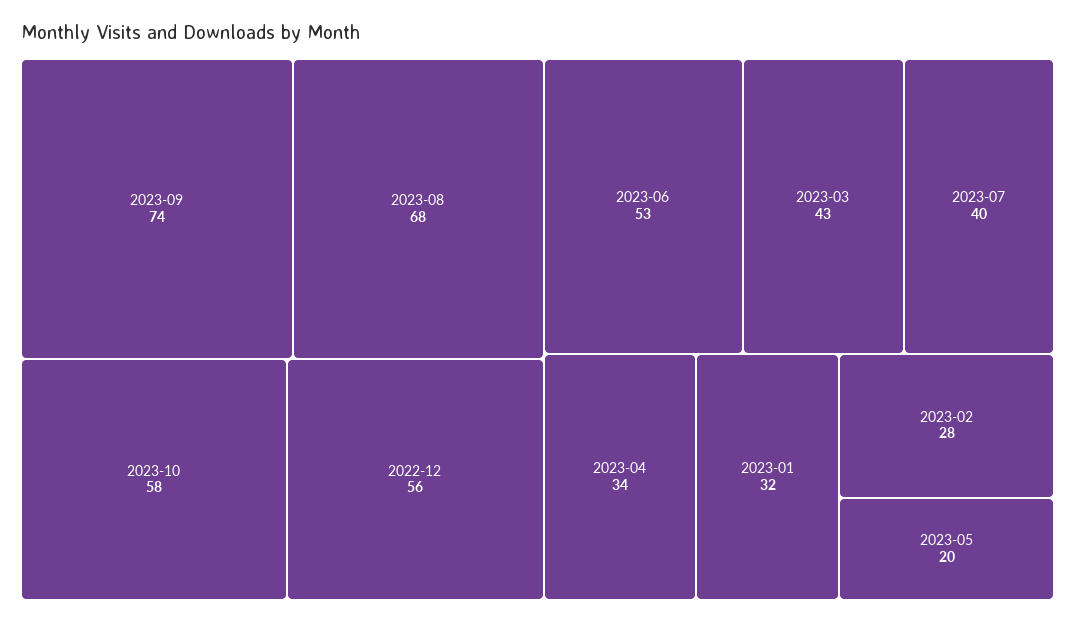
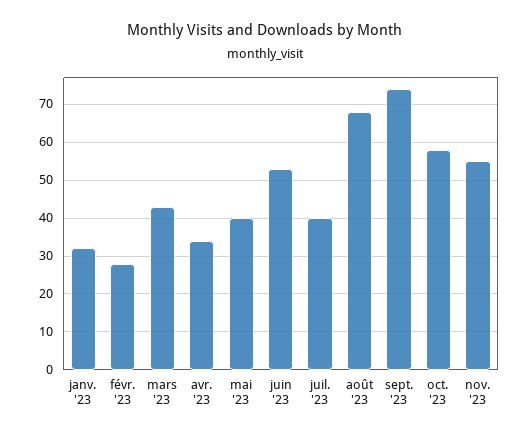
2022-12: 56 -> none
2023-05: 20 -> 40
nov. '23: none -> 55

